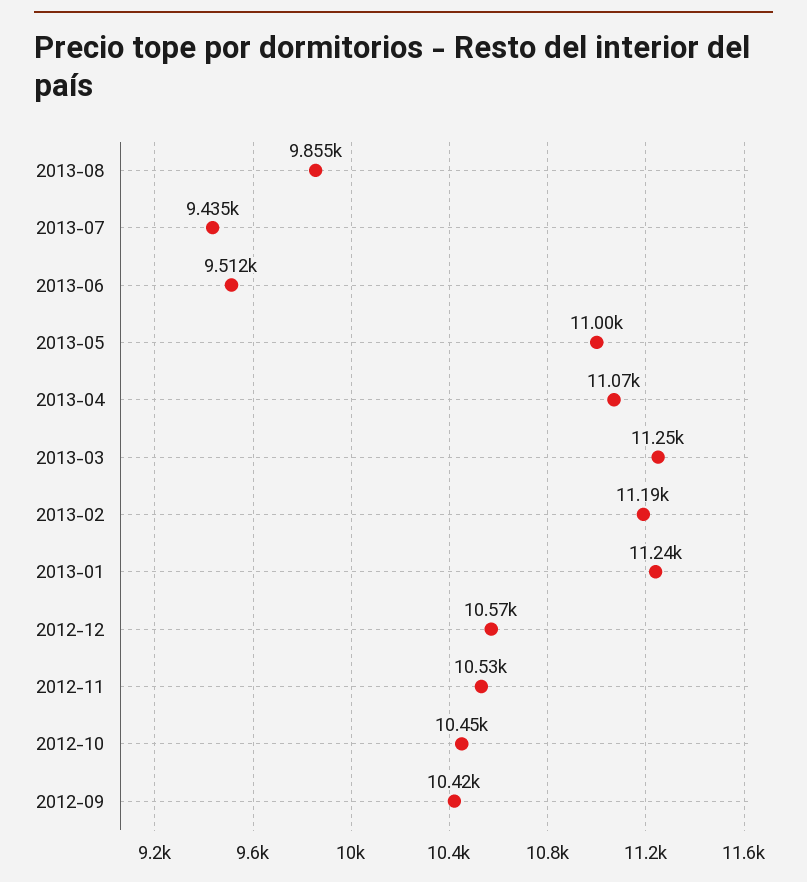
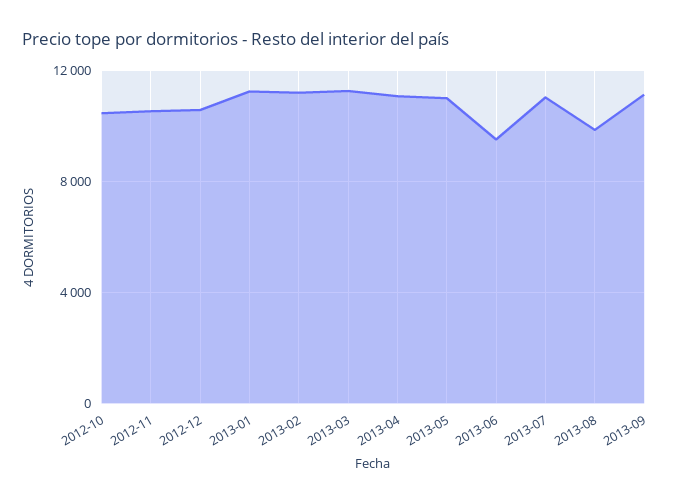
2013-07: 9435 -> 11000
2012-09: 10420 -> none
2013-09: none -> 11000

